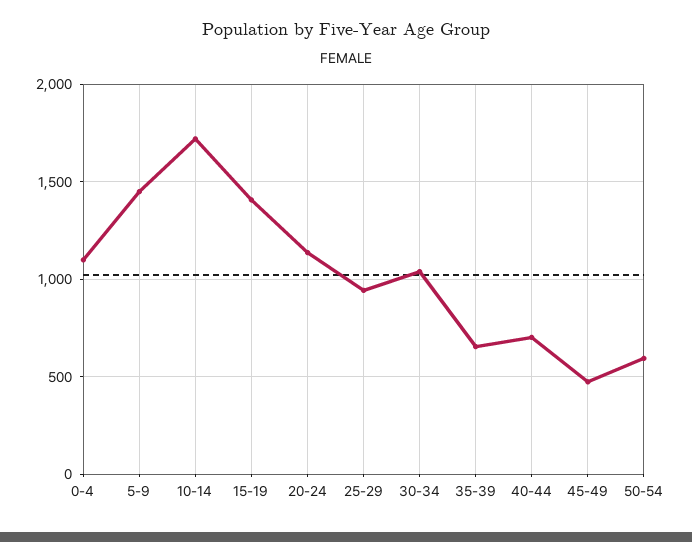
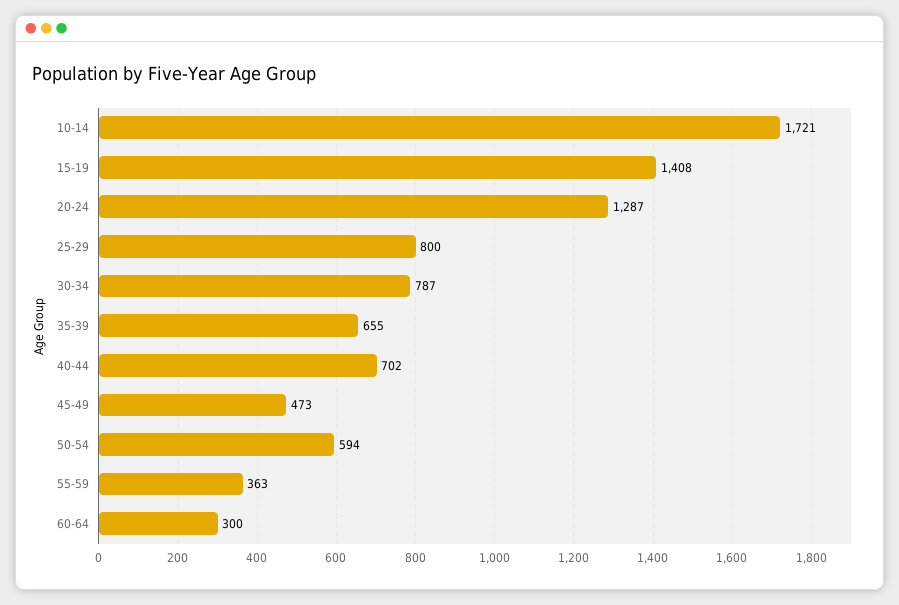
0-4: 1100 -> none
5-9: 1450 -> none
20-24: 1150 -> 1287
25-29: 950 -> 800
30-34: 1050 -> 787
55-59: none -> 363
60-64: none -> 300

